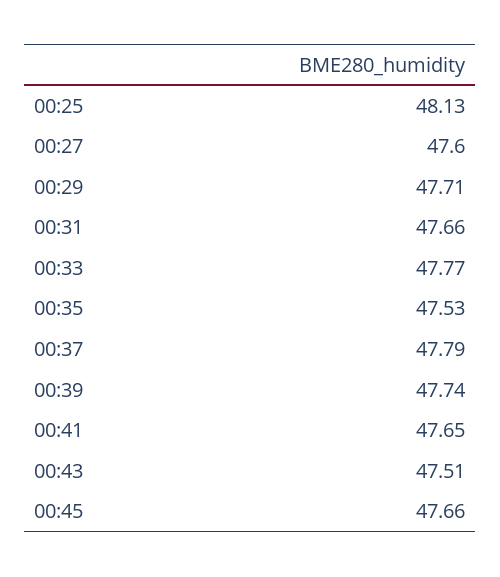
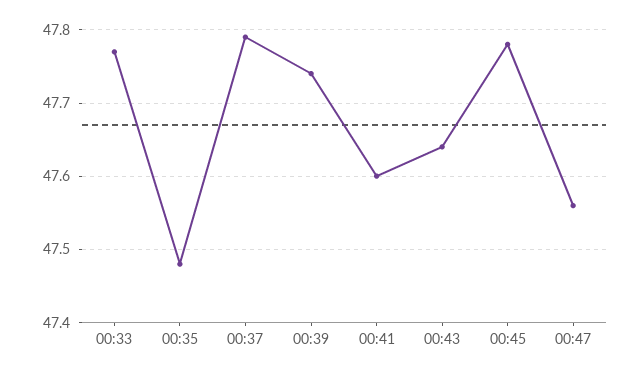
00:25: 48.13 -> none
00:27: 47.6 -> none
00:29: 47.71 -> none
00:31: 47.66 -> none
00:35: 47.53 -> 47.48
00:41: 47.65 -> 47.6
00:43: 47.51 -> 47.64
00:45: 47.66 -> 47.78
00:47: none -> 47.56

